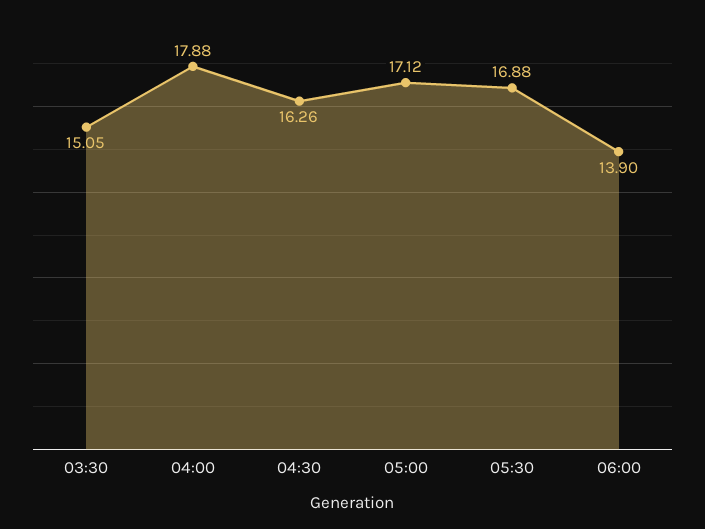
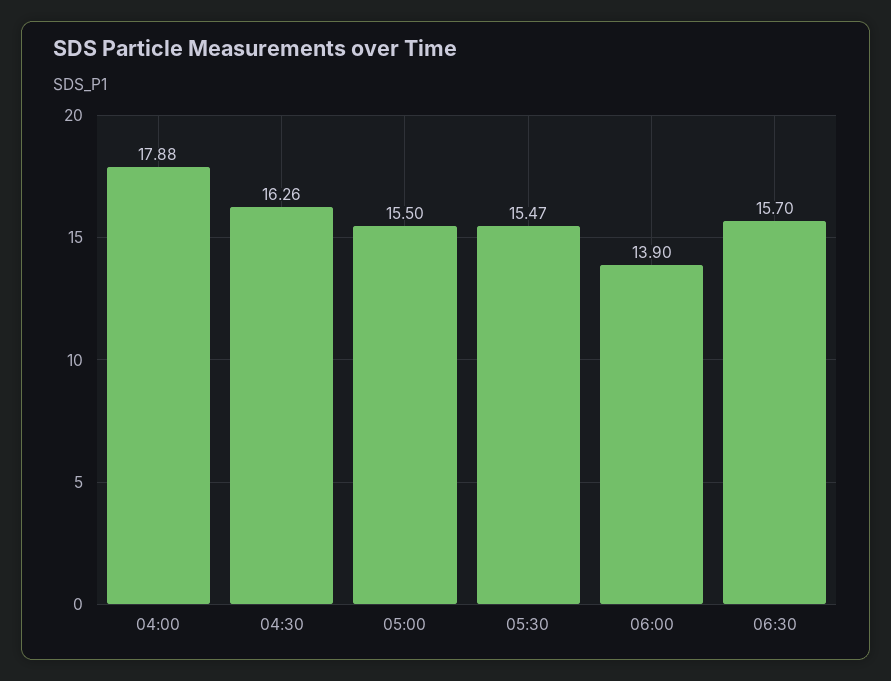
03:30: 15.05 -> none
05:00: 17.12 -> 15.5
05:30: 16.88 -> 15.47
06:30: none -> 15.7

